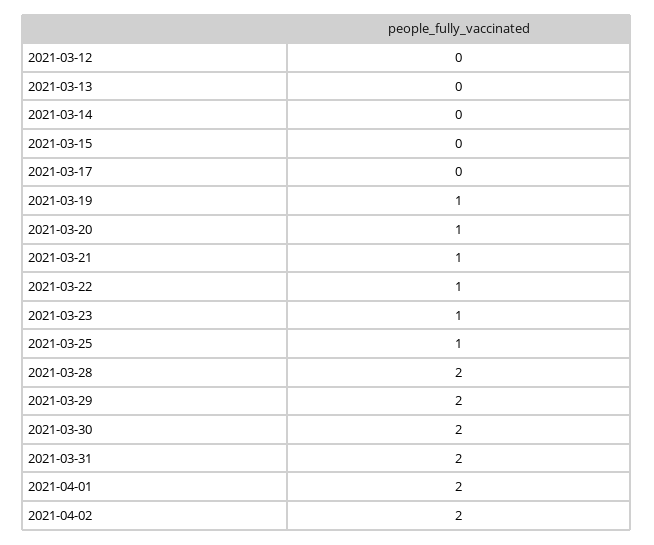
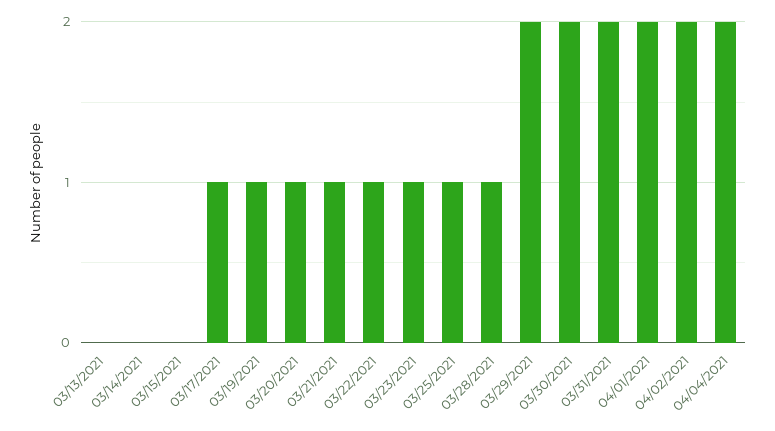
2021-03-12: 0 -> none
2021-03-17: 0 -> 1
2021-03-28: 2 -> 1
04/04/2021: none -> 2

